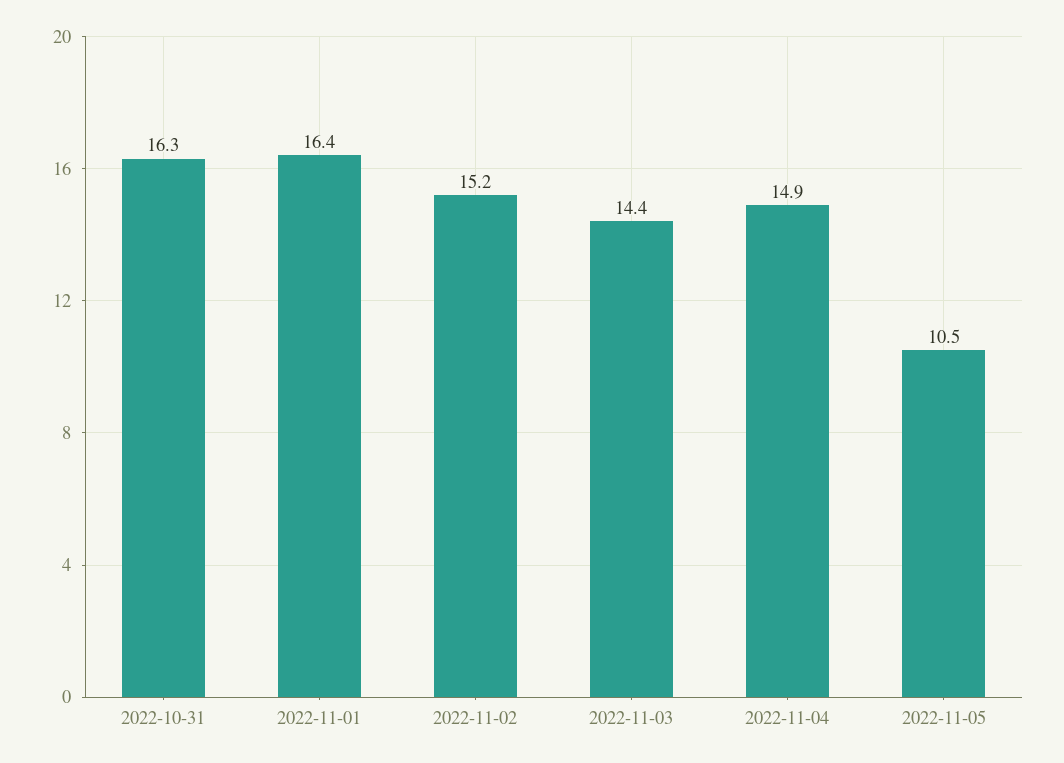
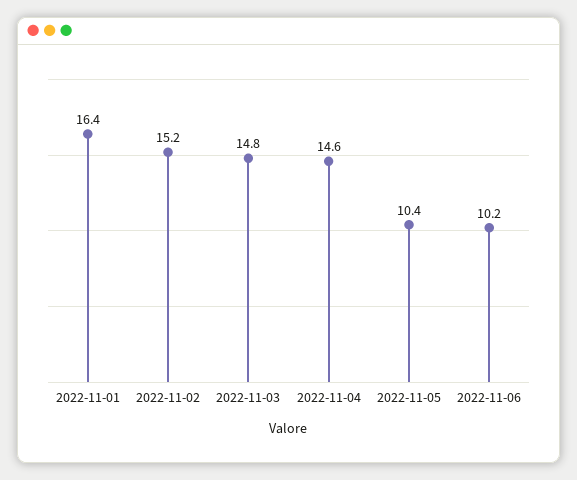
2022-10-31: 16.3 -> none
2022-11-03: 14.4 -> 14.8
2022-11-04: 14.9 -> 14.6
2022-11-05: 10.5 -> 10.4
2022-11-06: none -> 10.2

